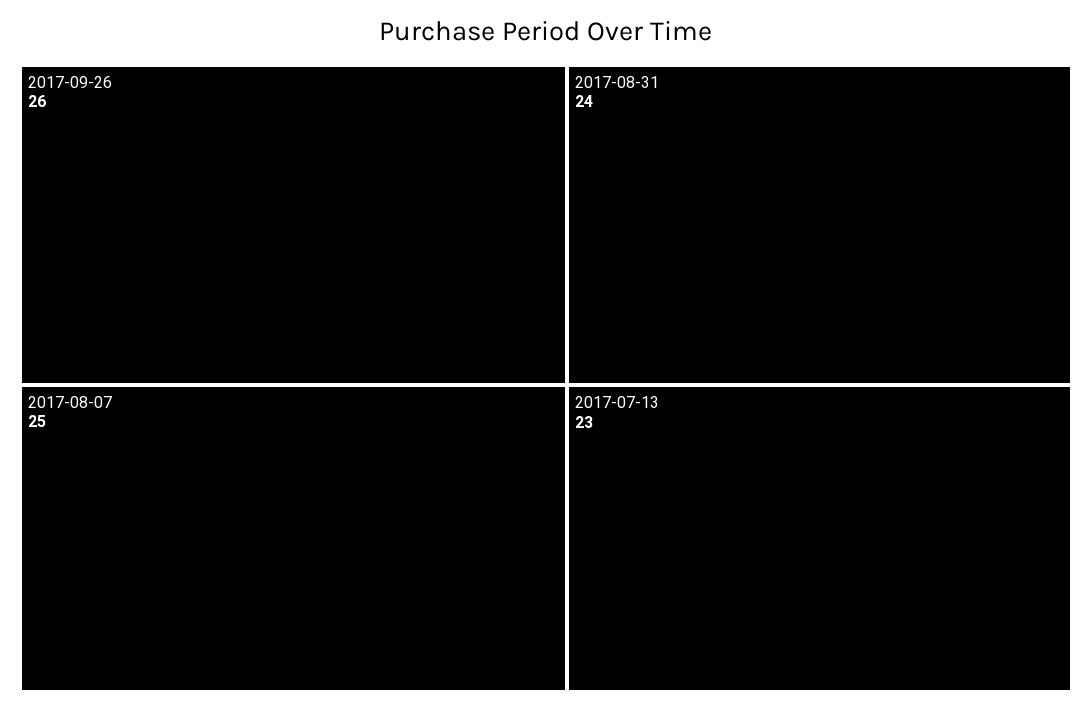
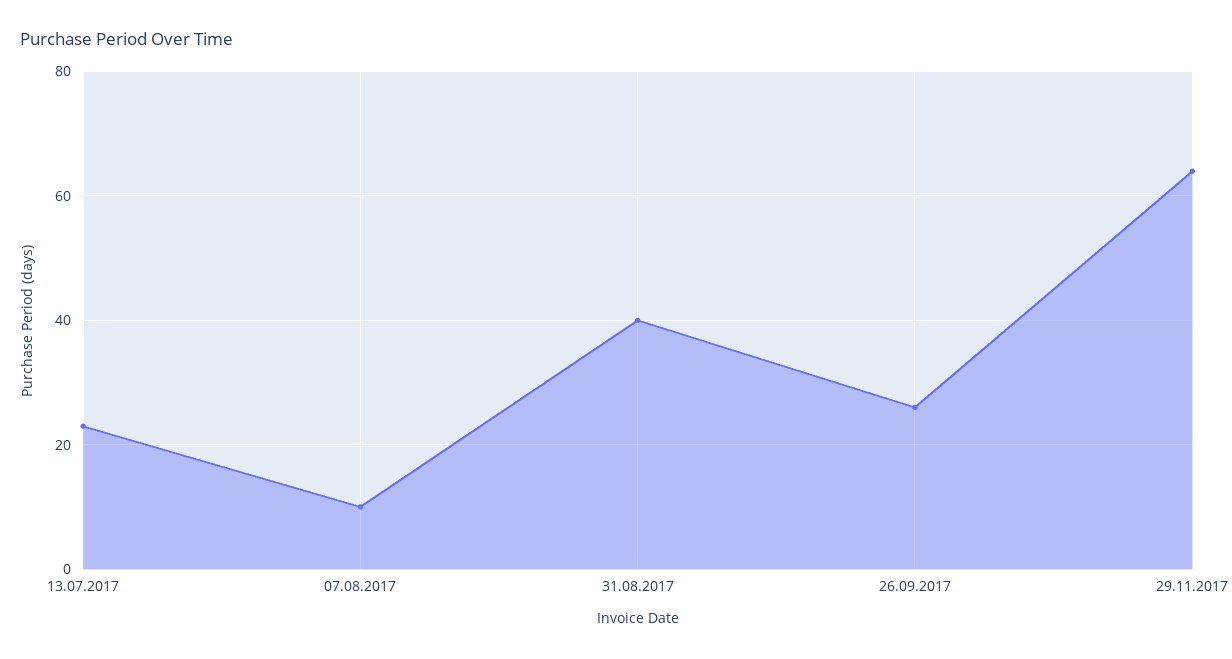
2017-08-07: 25 -> 10
2017-08-31: 24 -> 40
29.11.2017: none -> 65

